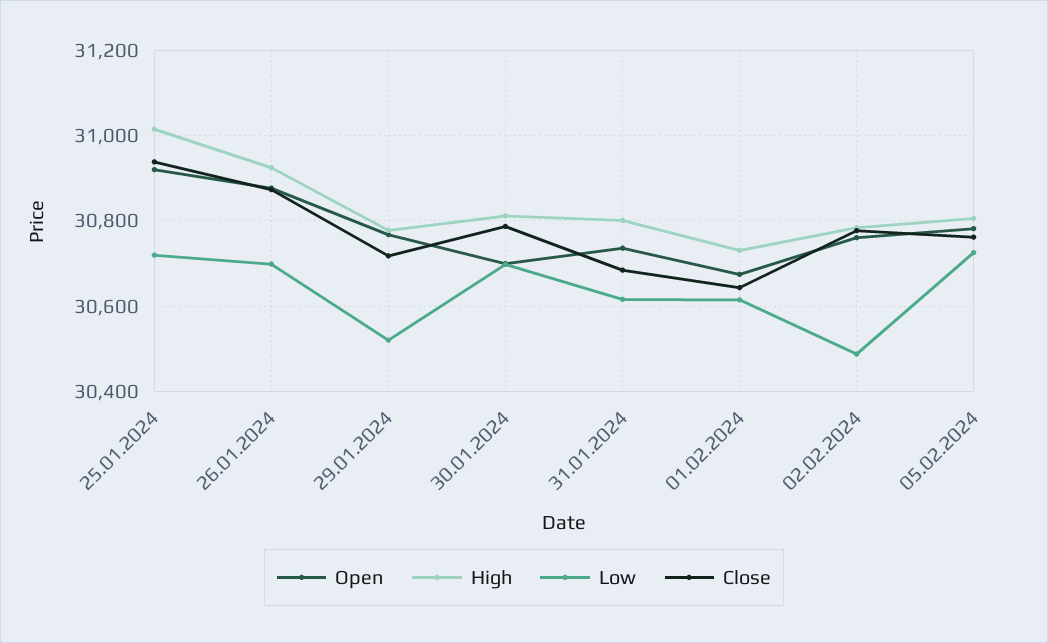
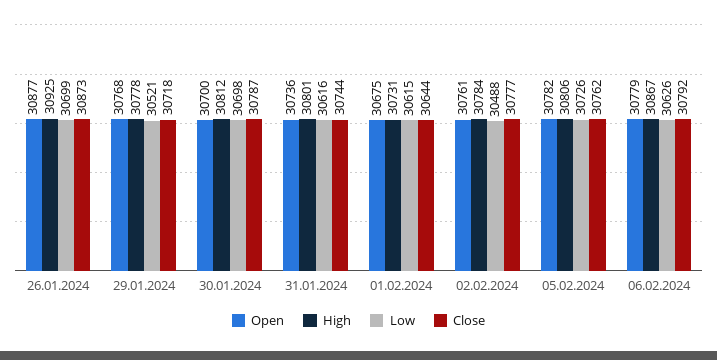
Open, 25.01.2024: 30920 -> none
High, 25.01.2024: 31020 -> none
Low, 25.01.2024: 30720 -> none
Close, 25.01.2024: 30940 -> none
Close, 31.01.2024: 30680 -> 30744
Open, 06.02.2024: none -> 30779
High, 06.02.2024: none -> 30867
Low, 06.02.2024: none -> 30626
Close, 06.02.2024: none -> 30792

